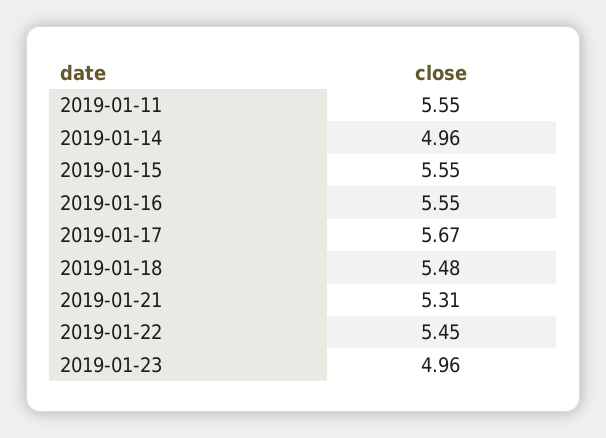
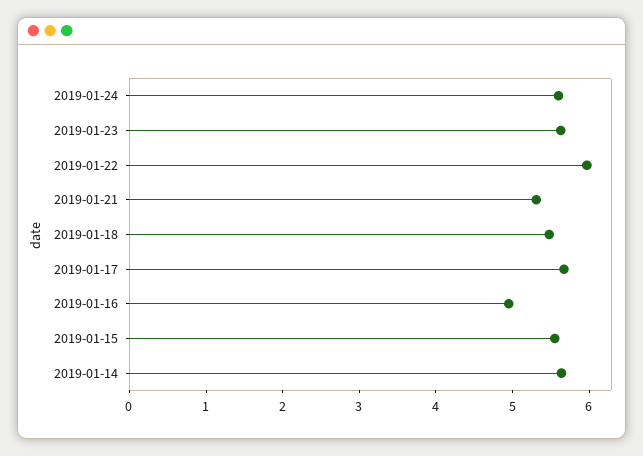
2019-01-11: 5.55 -> none
2019-01-14: 4.96 -> 5.6
2019-01-16: 5.55 -> 5
2019-01-22: 5.45 -> 6
2019-01-23: 4.96 -> 5.6
2019-01-24: none -> 5.6

